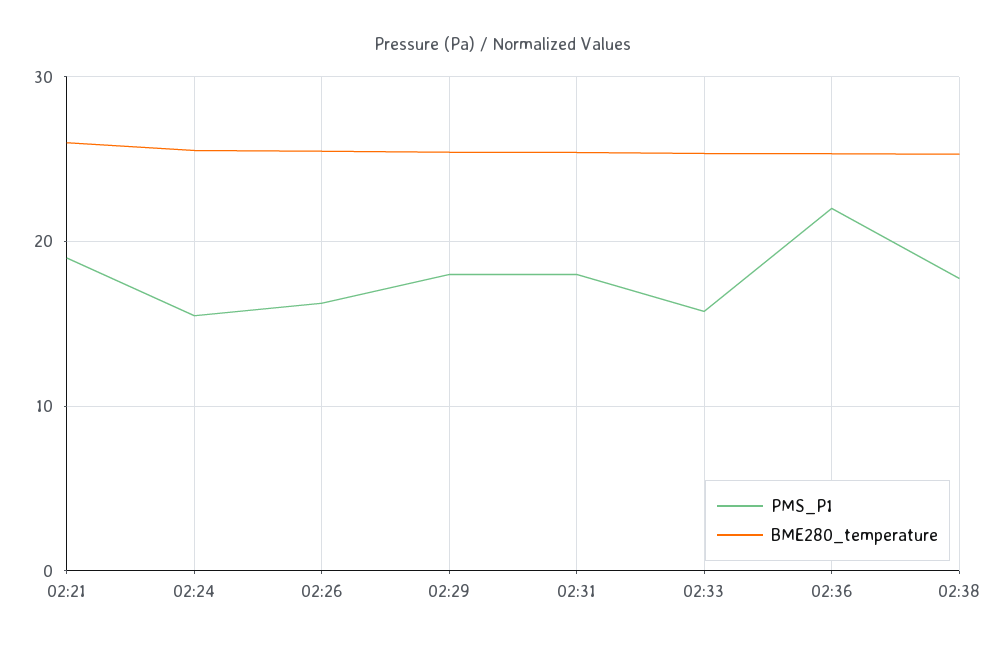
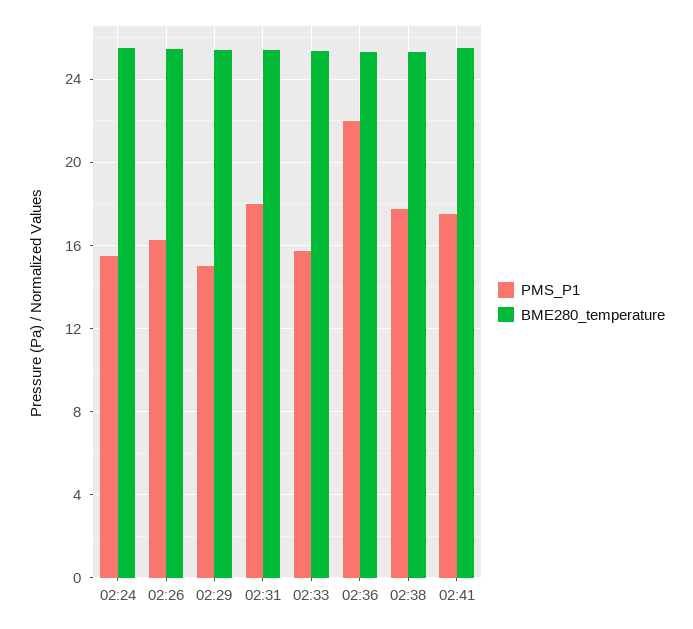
PMS_P1, 02:21: 19 -> none
BME280_temperature, 02:21: 26 -> none
PMS_P1, 02:29: 18 -> 15
PMS_P1, 02:41: none -> 17.5
BME280_temperature, 02:41: none -> 25.5

